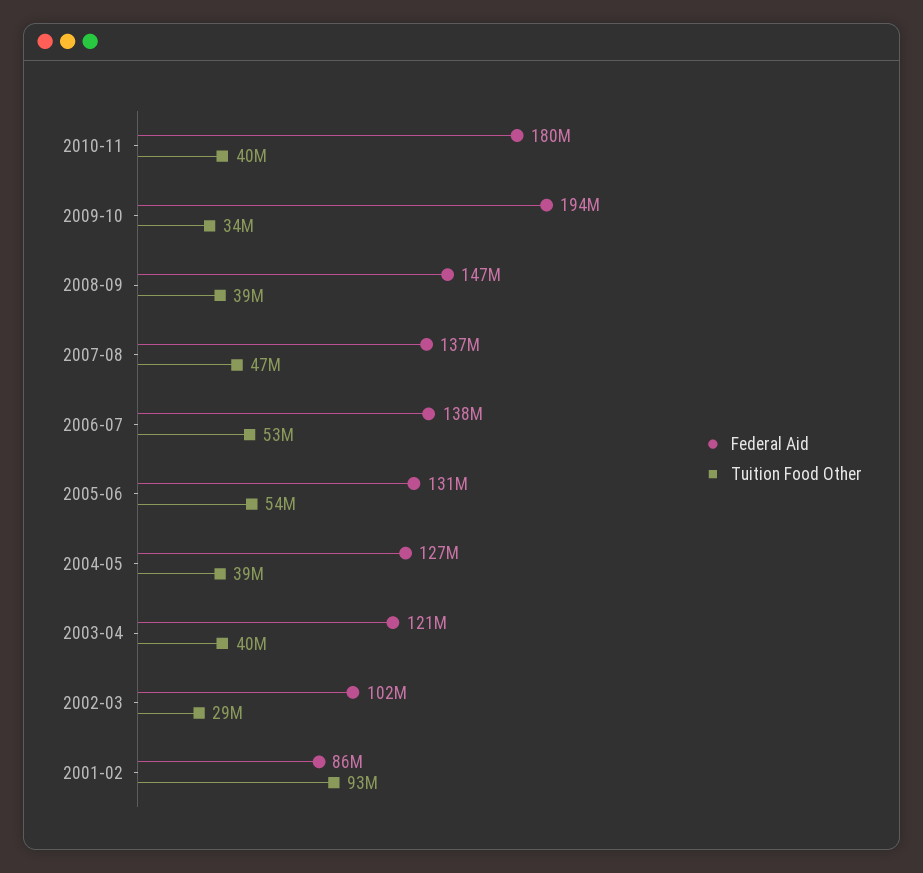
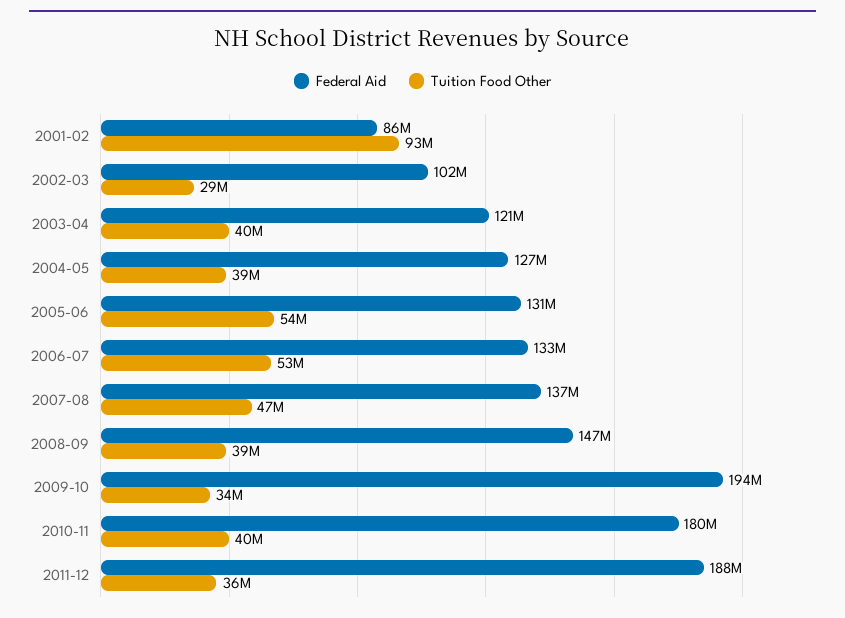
Federal Aid, 2006-07: 138000000 -> 133000000
Federal Aid, 2011-12: none -> 188000000
Tuition Food Other, 2011-12: none -> 36000000

